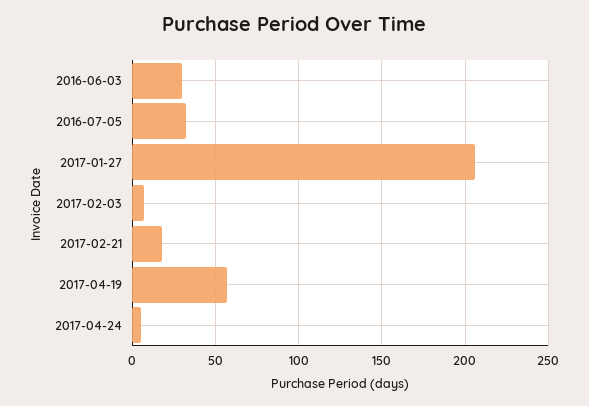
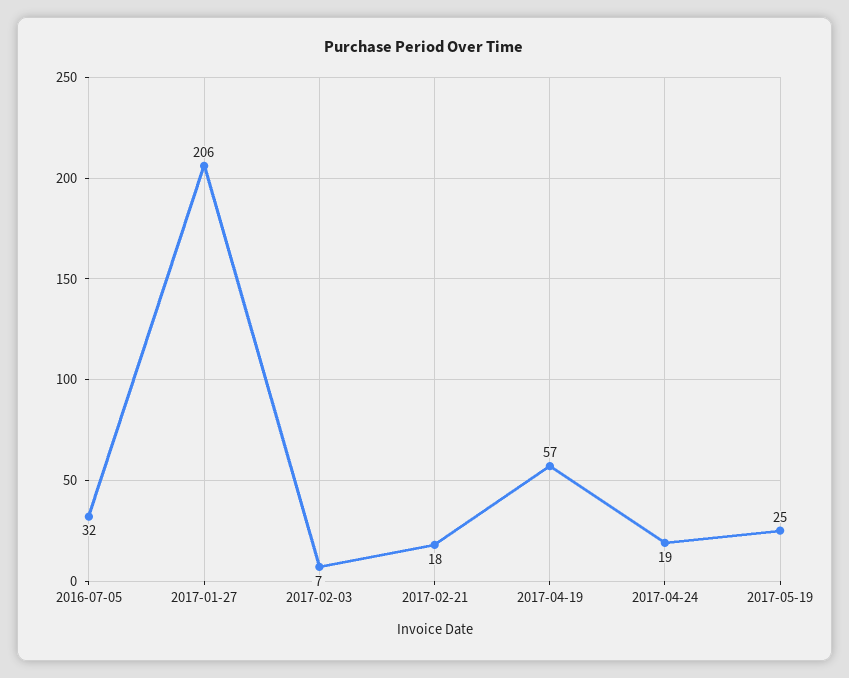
2016-06-03: 30 -> none
2017-04-24: 5 -> 19
2017-05-19: none -> 25

